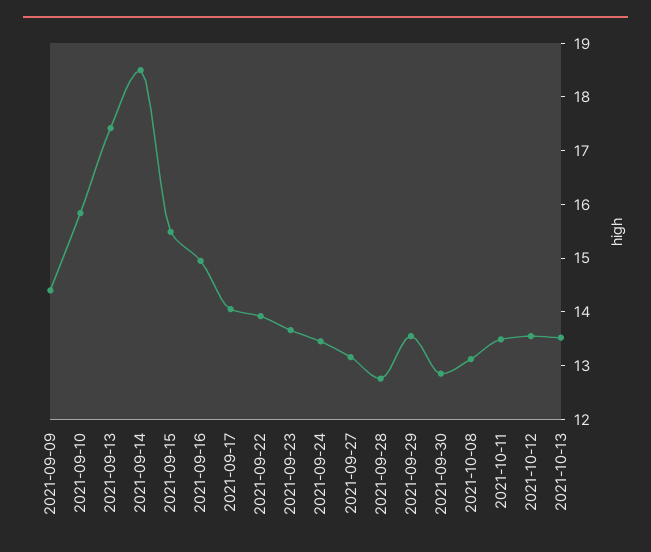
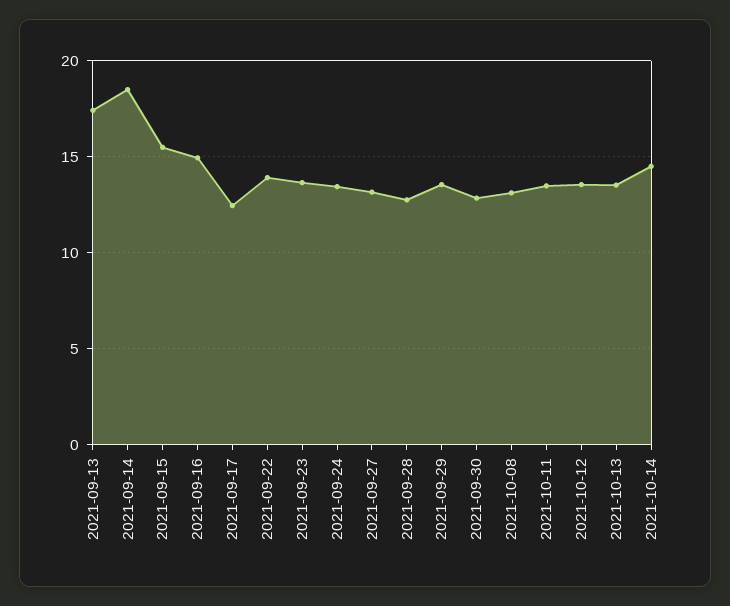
2021-09-09: 14.4 -> none
2021-09-10: 15.8 -> none
2021-09-17: 14 -> 12.5
2021-10-14: none -> 14.5

